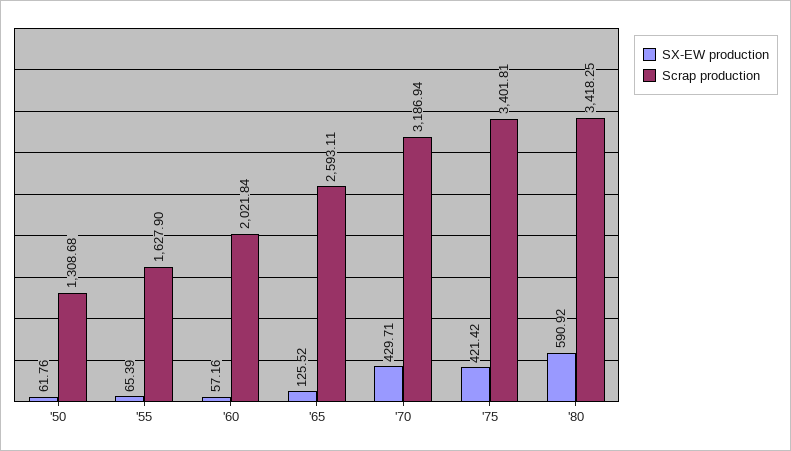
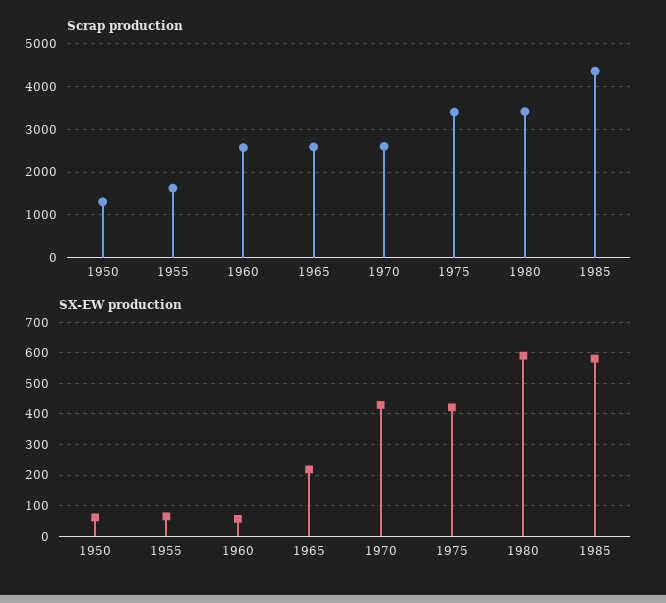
Scrap production, '60: 2021.84 -> 2600
SX-EW production, '65: 125.52 -> 220
Scrap production, '70: 3186.94 -> 2600
Scrap production, 1985: none -> 4400
SX-EW production, 1985: none -> 580

